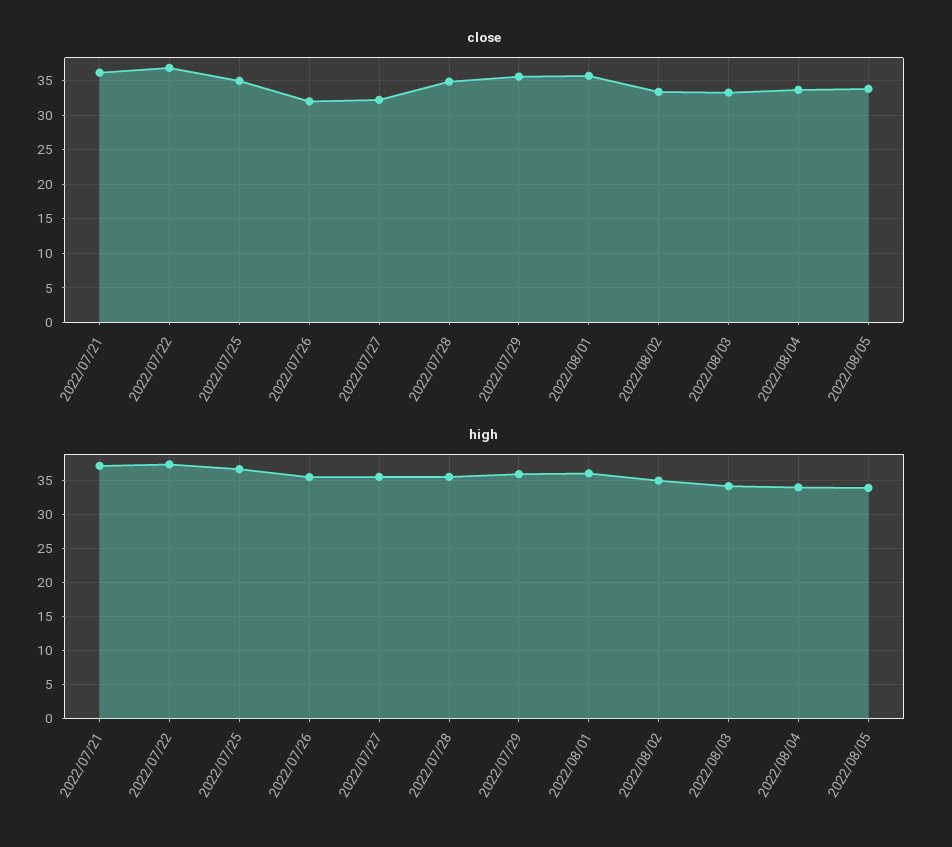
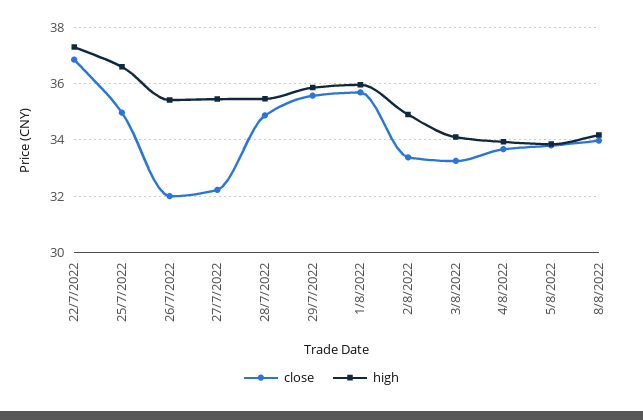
close, 2022/07/21: 36 -> none
high, 2022/07/21: 37 -> none
close, 8/8/2022: none -> 34
high, 8/8/2022: none -> 34.25

